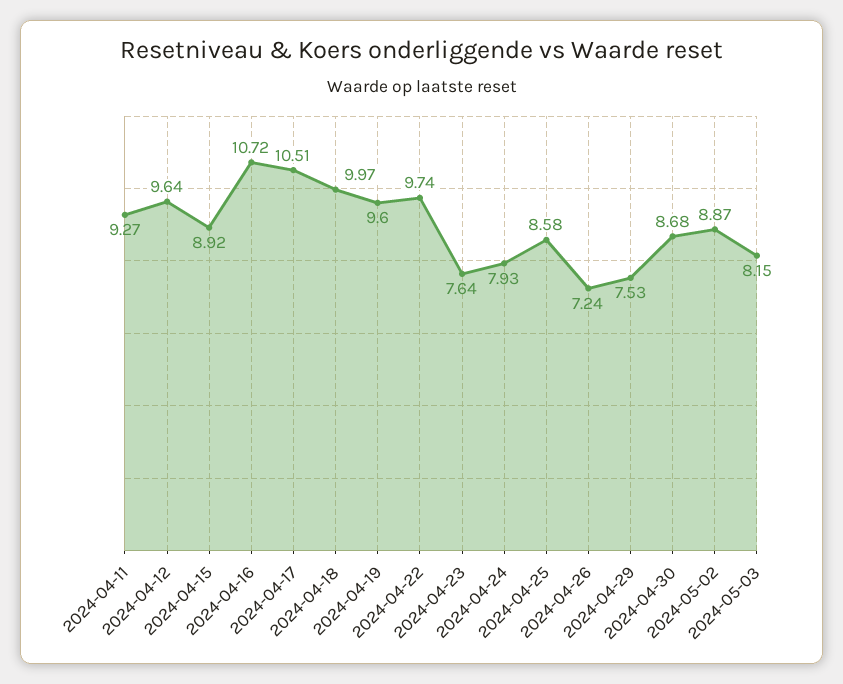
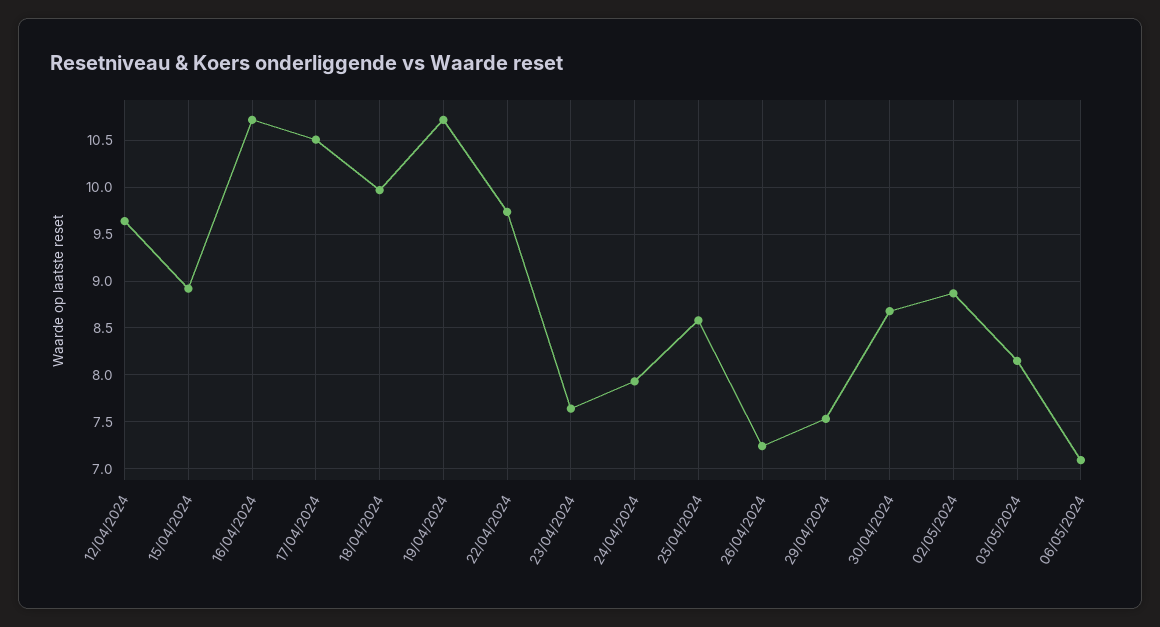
2024-04-11: 9.27 -> none
2024-04-19: 9.6 -> 10.7
06/05/2024: none -> 7.1

